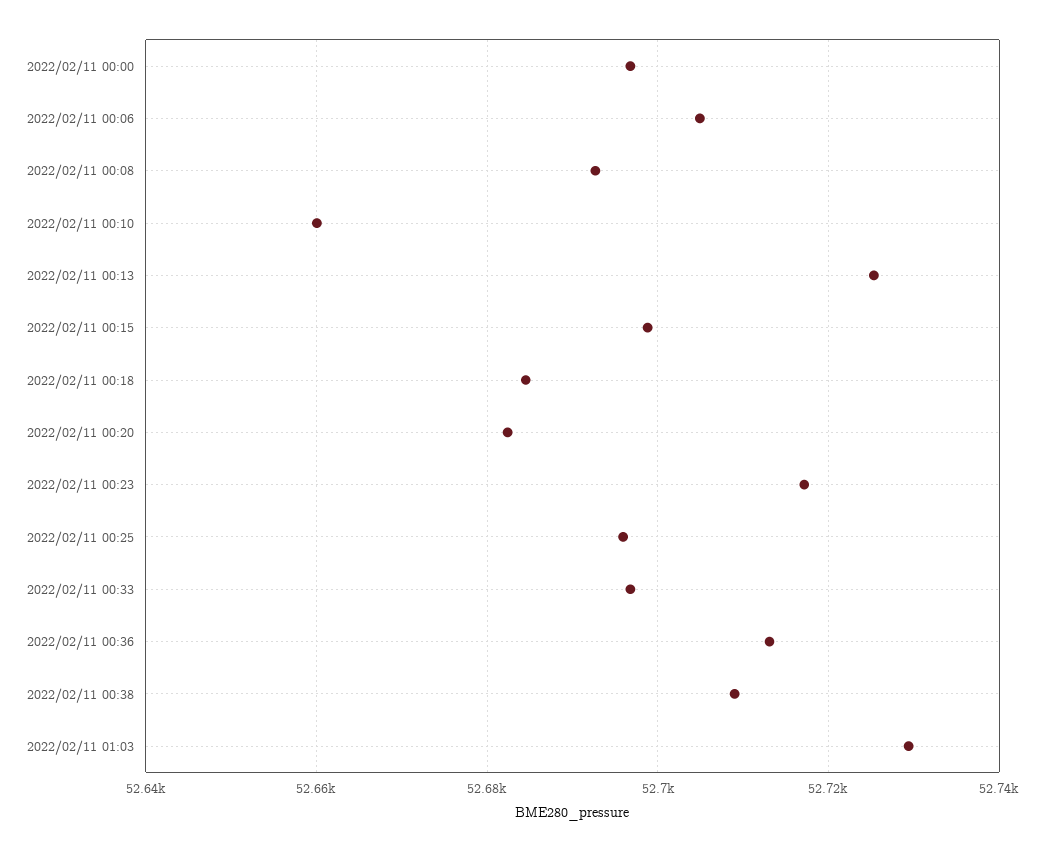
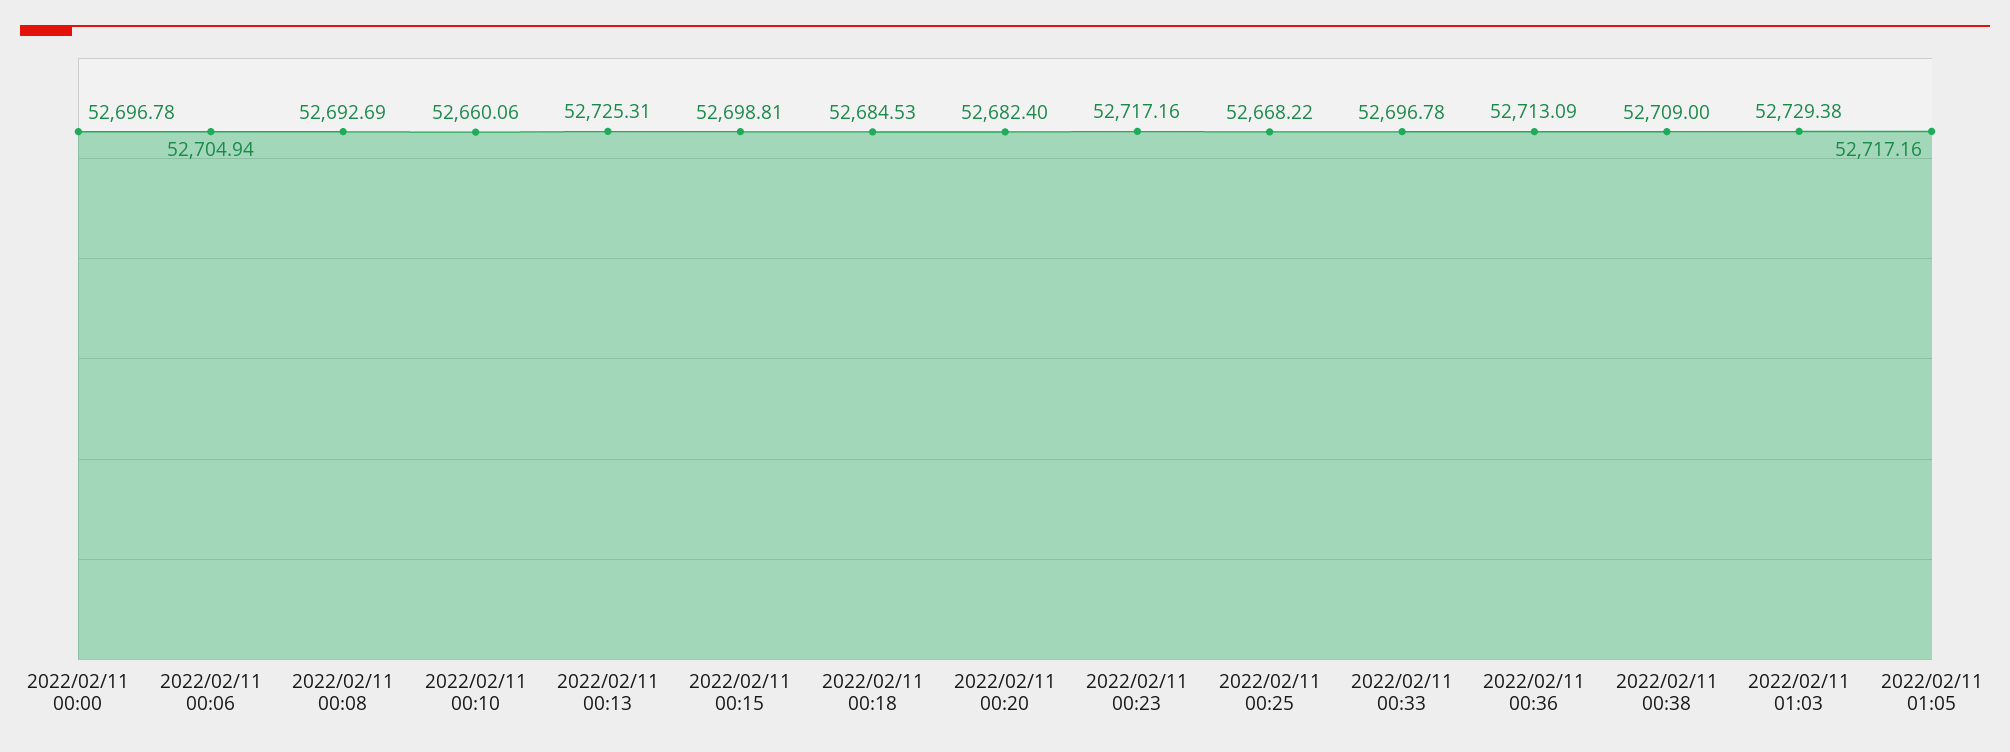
2022/02/11 00:25: 52696 -> 52668.22
2022/02/11 01:05: none -> 52717.16

